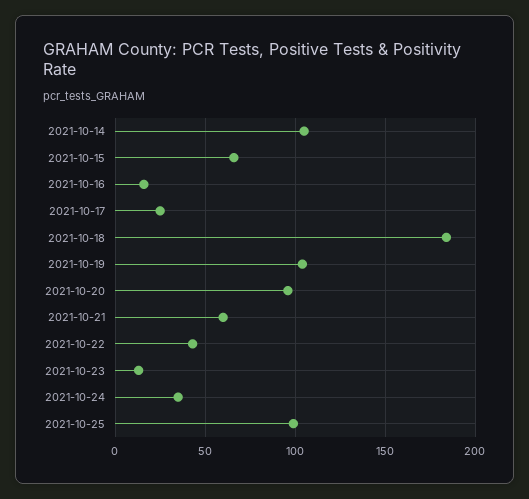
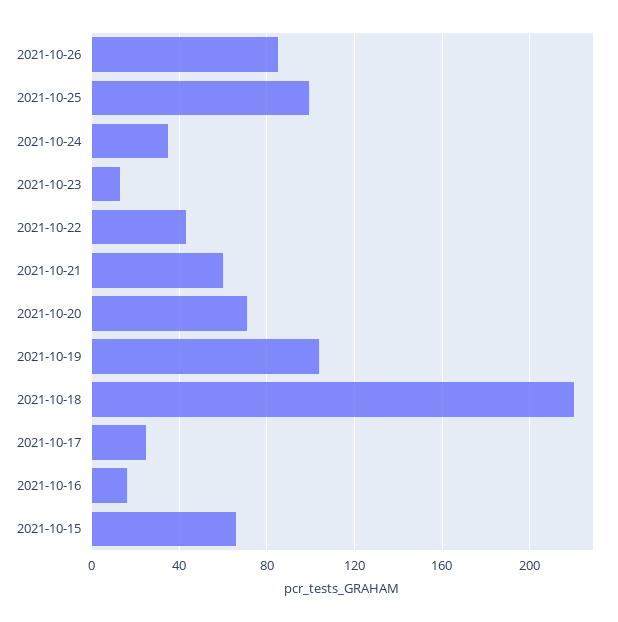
2021-10-14: 105 -> none
2021-10-18: 185 -> 220
2021-10-20: 95 -> 70
2021-10-26: none -> 85

